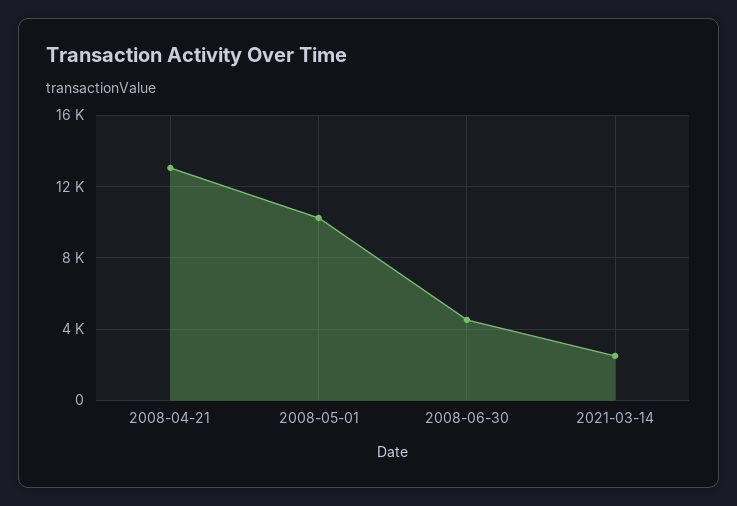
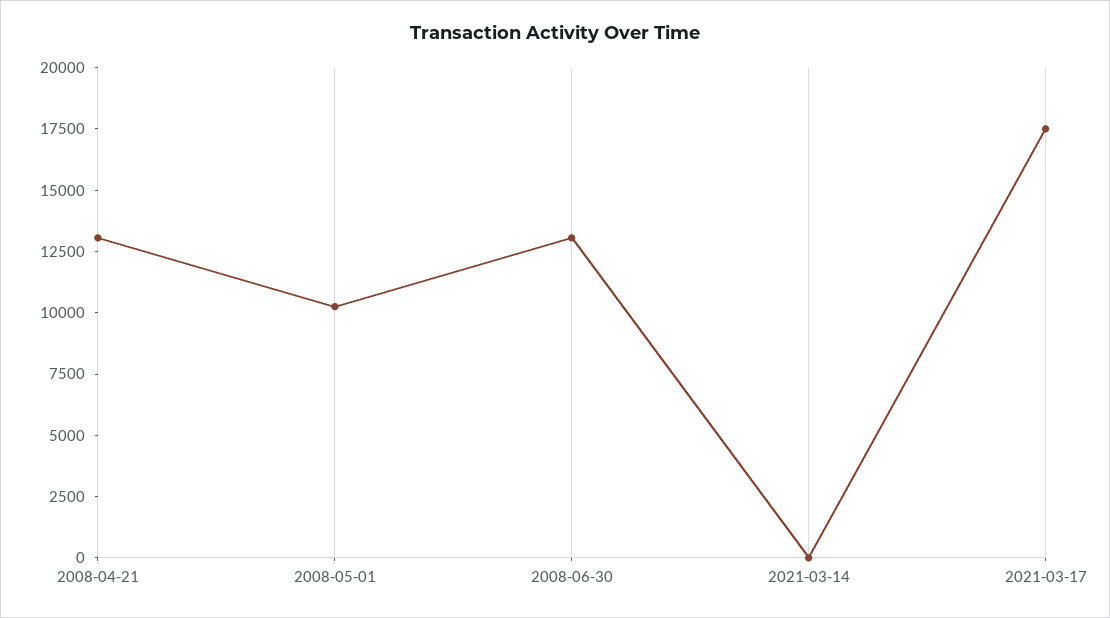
2008-06-30: 4500 -> 13000
2021-03-14: 2500 -> 0
2021-03-17: none -> 17500

